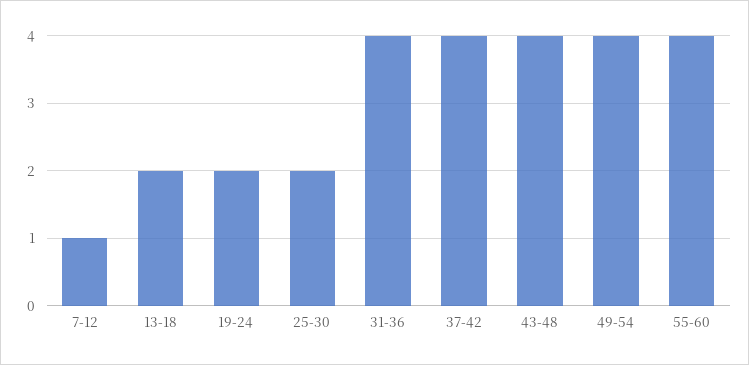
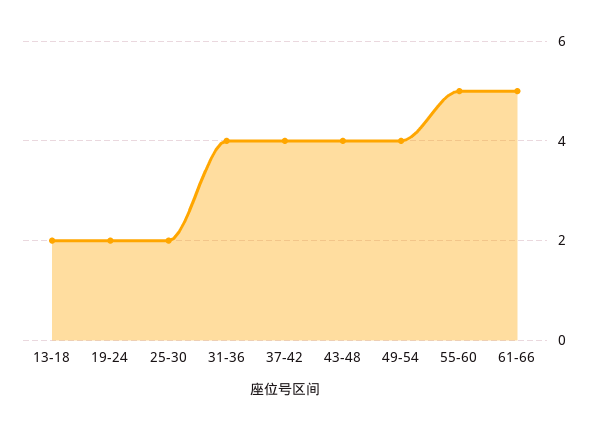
7-12: 1 -> none
55-60: 4 -> 5
61-66: none -> 5

